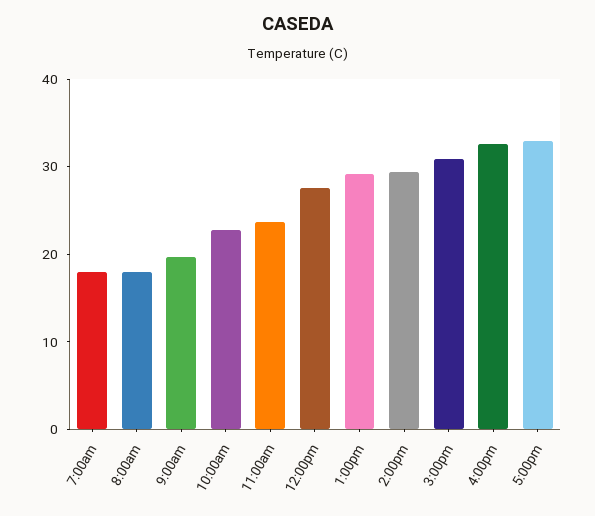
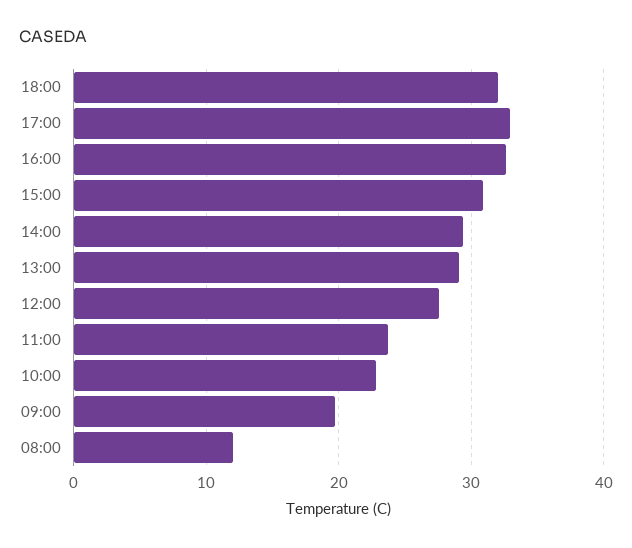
7:00am: 18 -> none
8:00am: 18 -> 12
18:00: none -> 32

